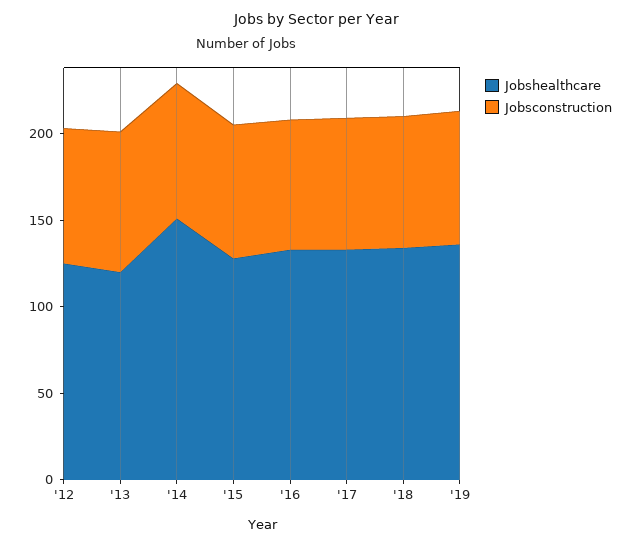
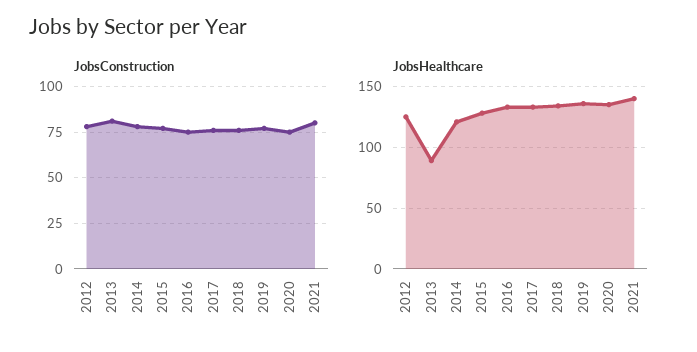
Jobshealthcare, '13: 120 -> 90
Jobshealthcare, '14: 150 -> 120
Jobsconstruction, 2020: none -> 75
Jobsconstruction, 2021: none -> 80
Jobshealthcare, 2020: none -> 135
Jobshealthcare, 2021: none -> 140

